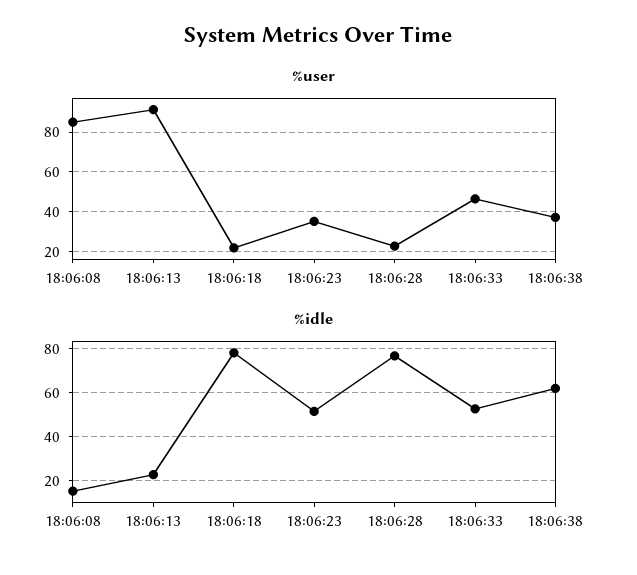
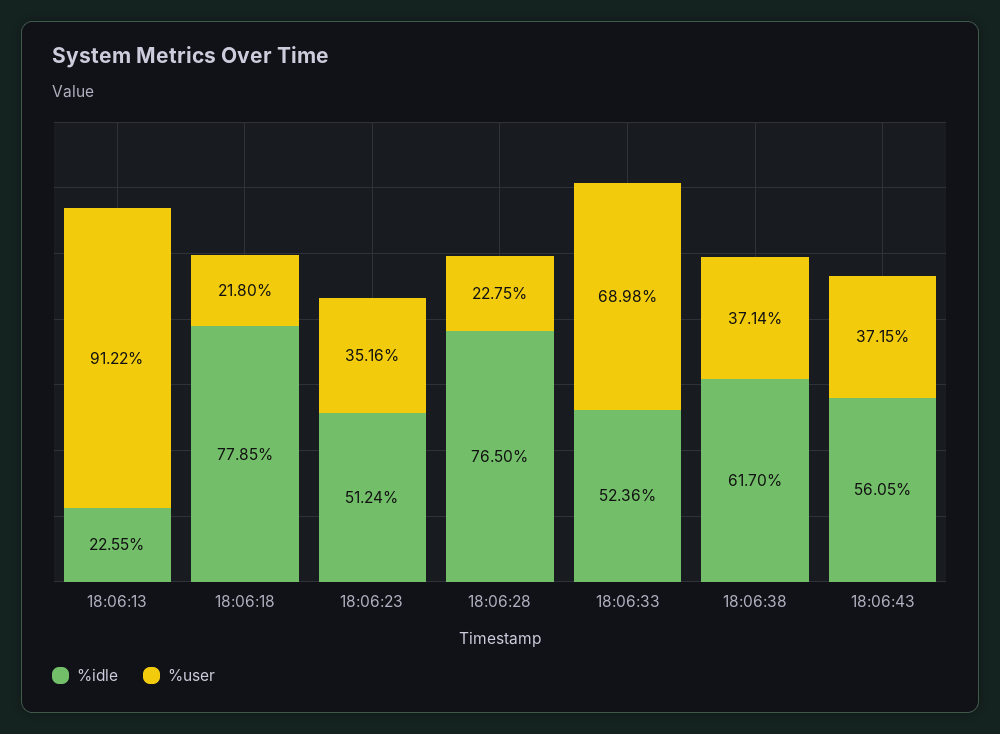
%user, 18:06:08: 85 -> none
%user, 18:06:33: 45 -> 68.98
%idle, 18:06:08: 15 -> none
%idle, 18:06:43: none -> 56.05
%user, 18:06:43: none -> 37.15

